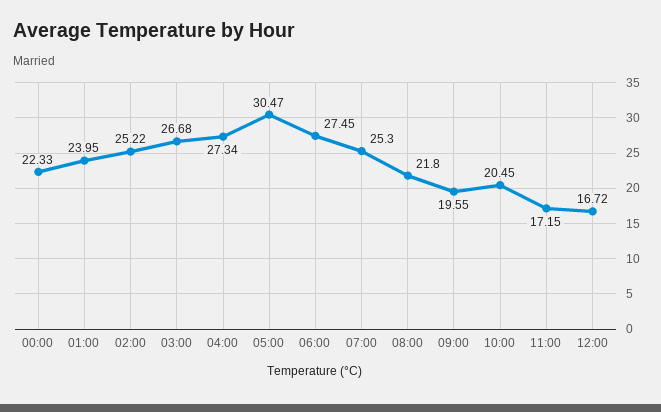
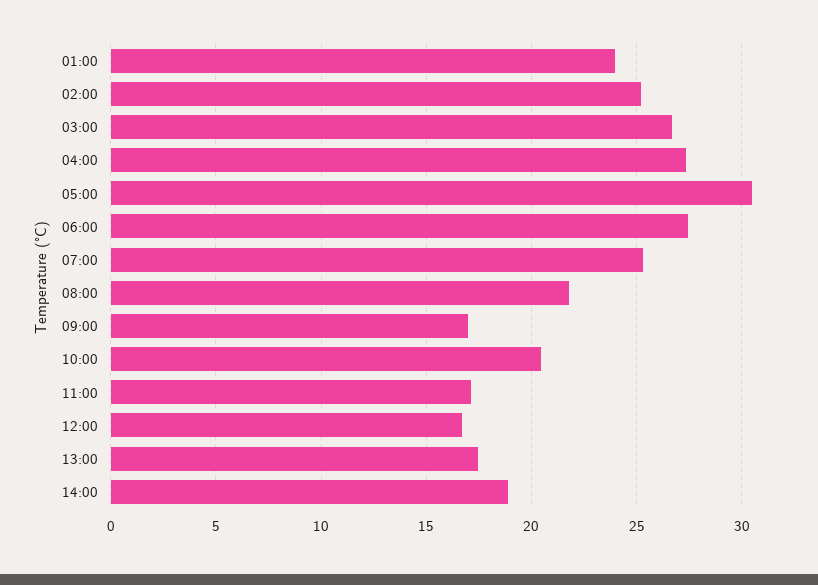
00:00: 22.33 -> none
09:00: 19.55 -> 17
13:00: none -> 17.5
14:00: none -> 19

